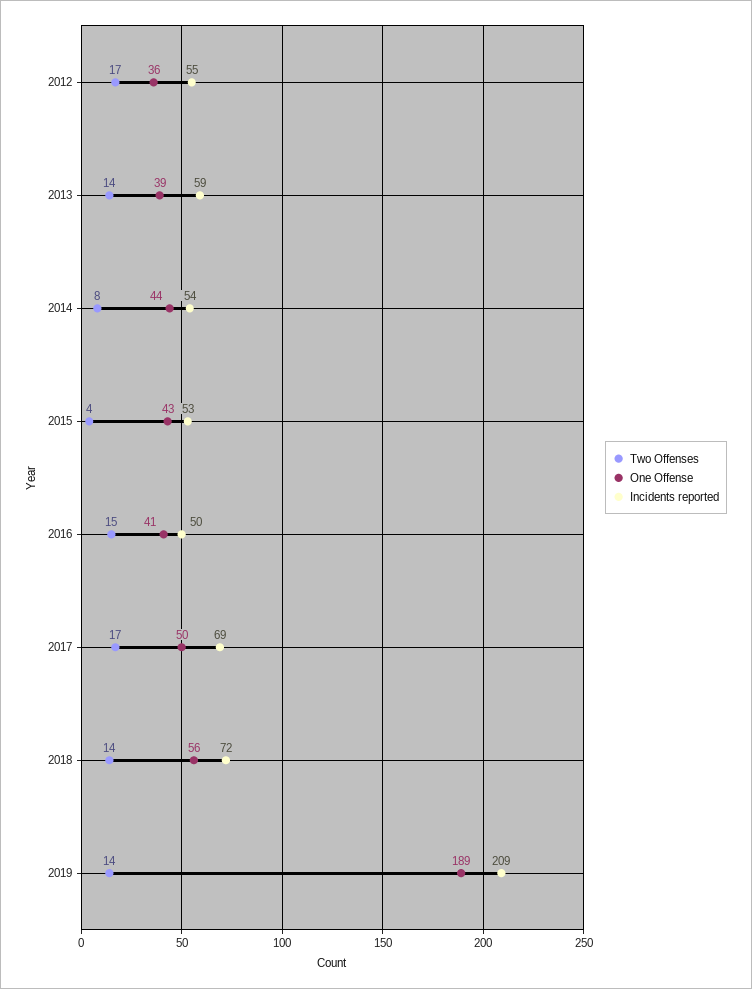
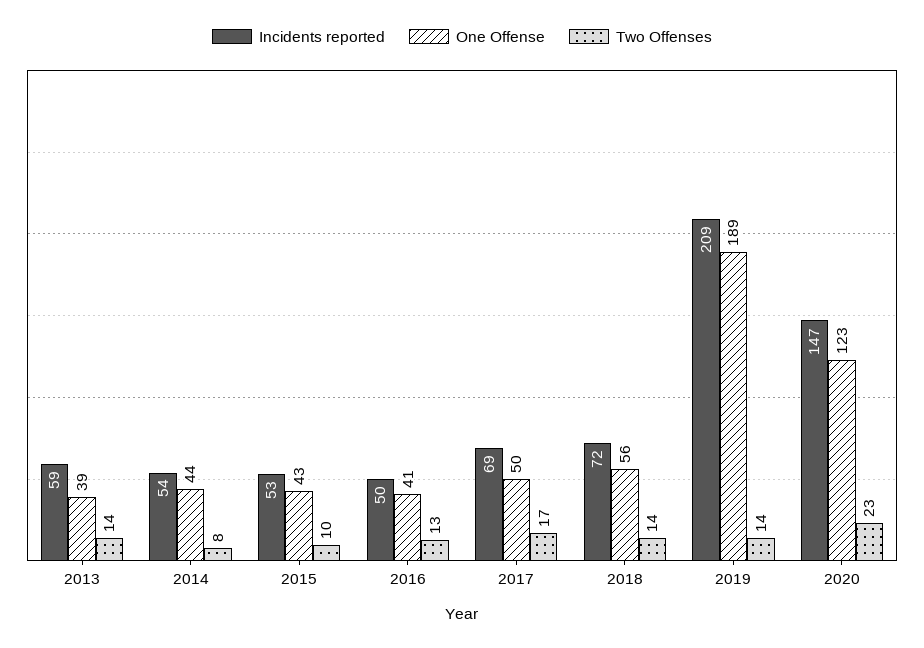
Two Offenses, 2012: 17 -> none
One Offense, 2012: 36 -> none
Incidents reported, 2012: 55 -> none
Two Offenses, 2015: 4 -> 10
Two Offenses, 2016: 15 -> 13
Incidents reported, 2020: none -> 147
One Offense, 2020: none -> 123
Two Offenses, 2020: none -> 23

